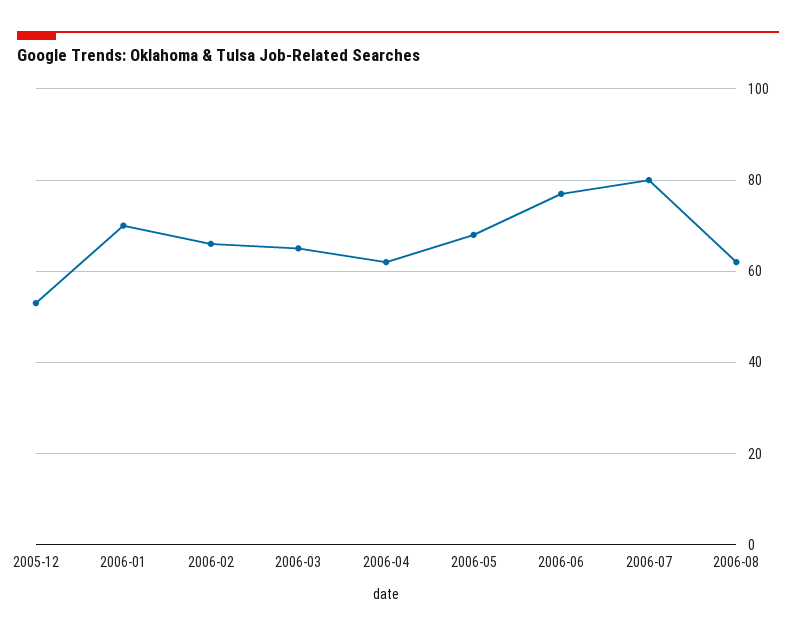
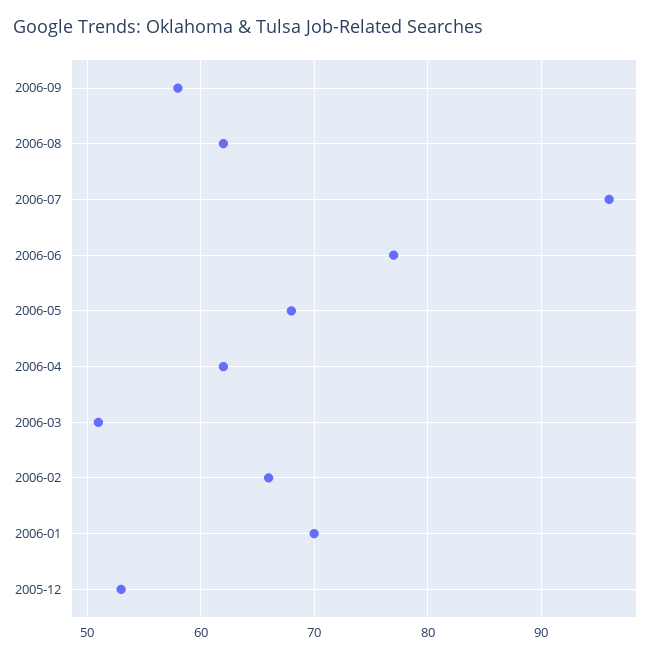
2006-03: 65 -> 51
2006-07: 80 -> 96
2006-09: none -> 58

